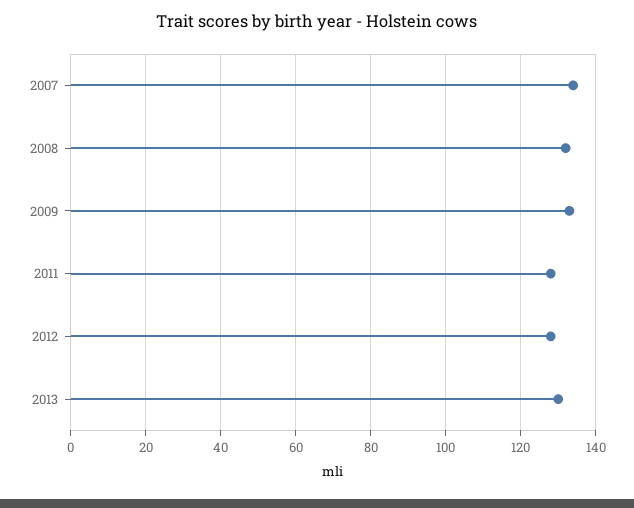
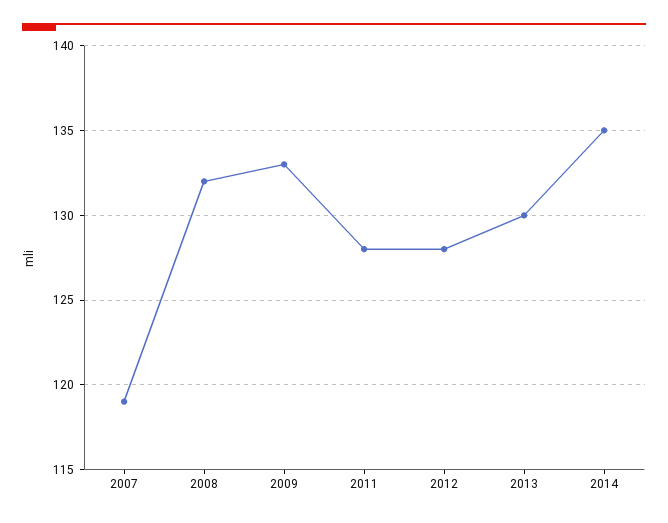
2007: 135 -> 119
2014: none -> 135

